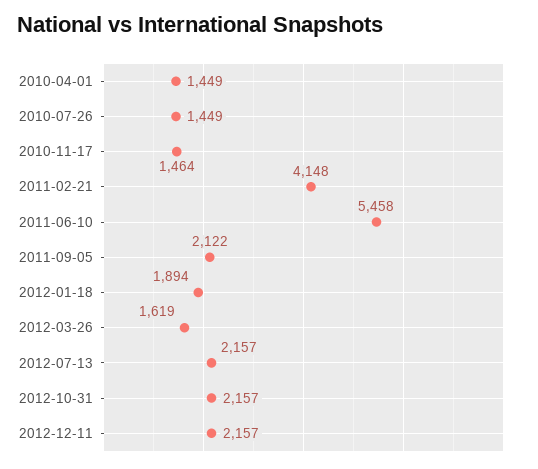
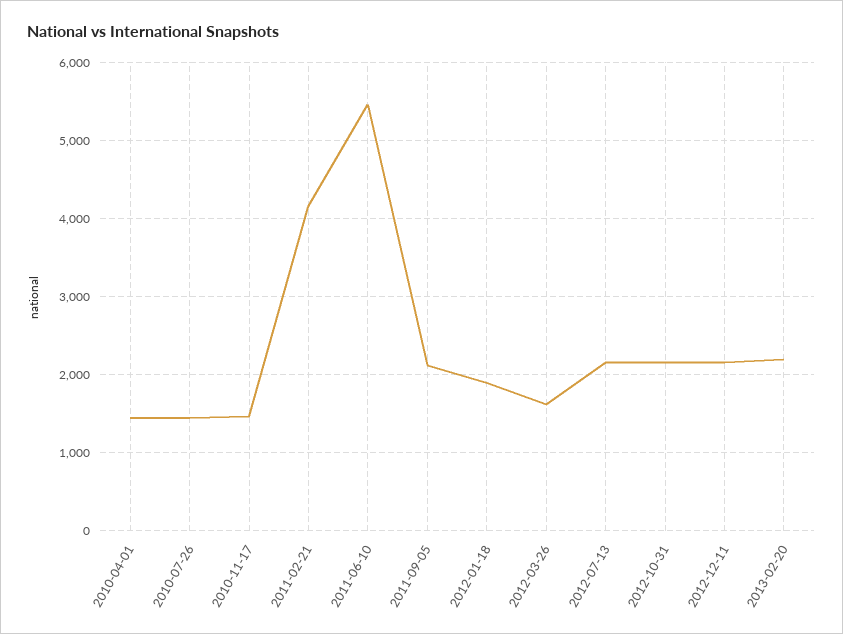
2013-02-20: none -> 2200

